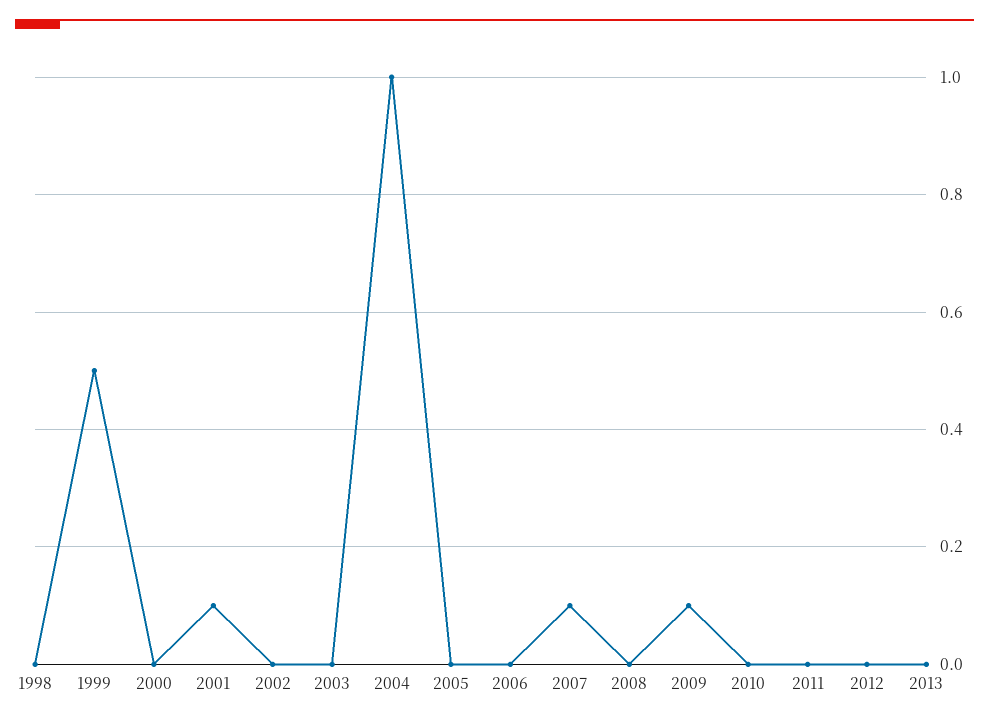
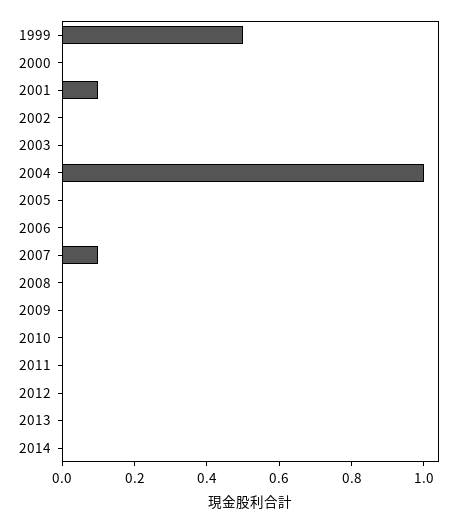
1998: 0 -> none
2009: 0.1 -> 0
2014: none -> 0

